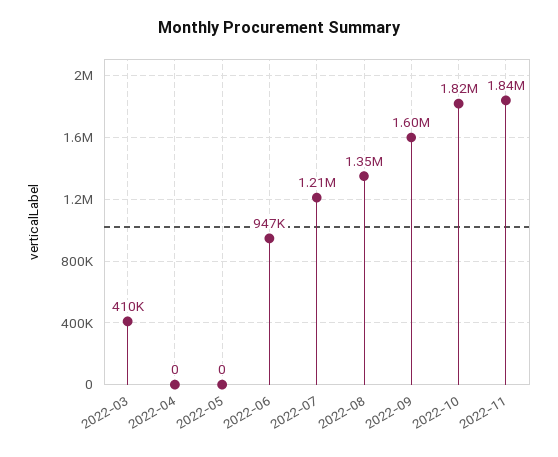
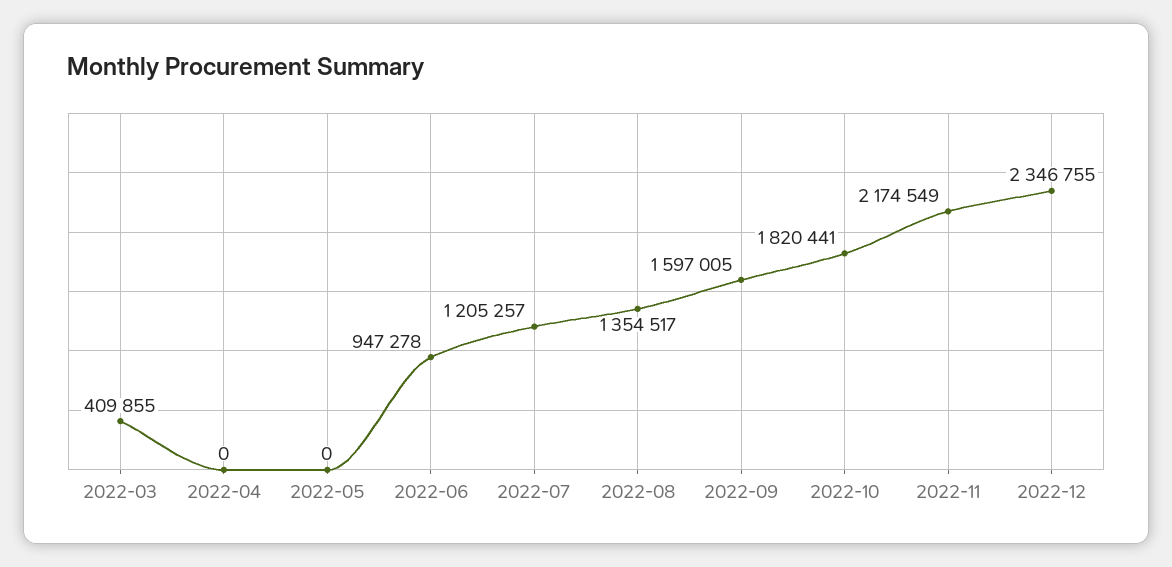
2022-11: 1840000 -> 2174549
2022-12: none -> 2346755

